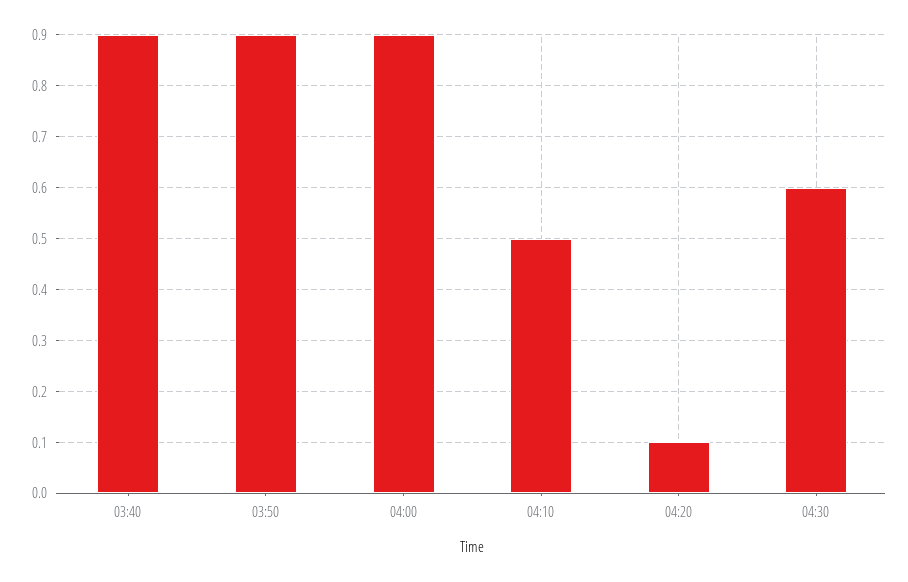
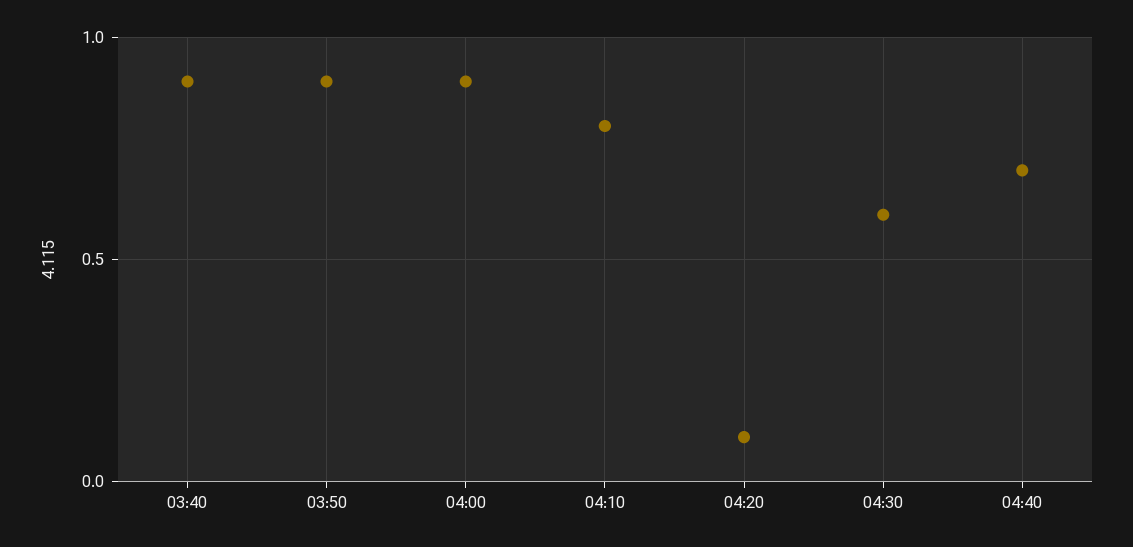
04:10: 0.5 -> 0.8
04:40: none -> 0.7

